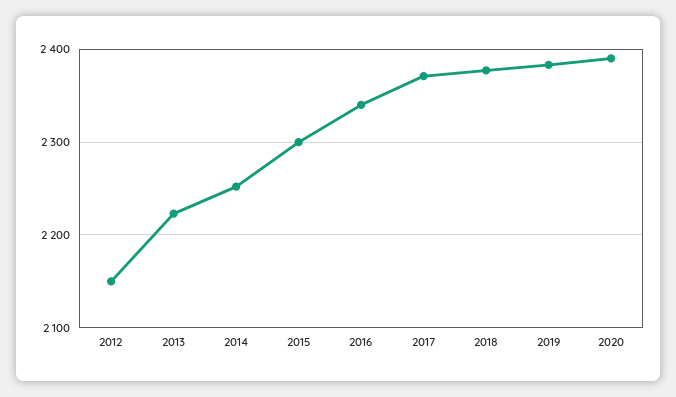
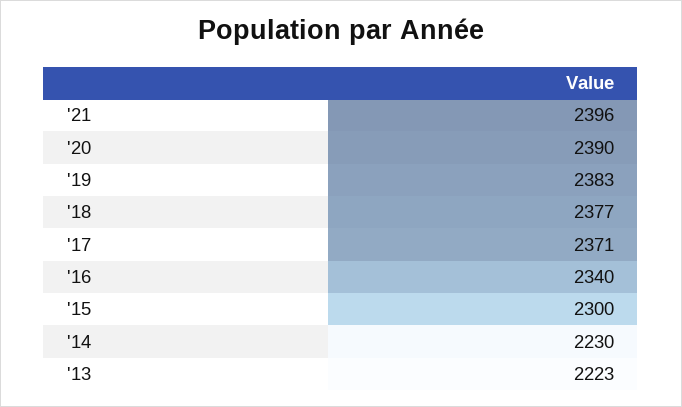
2012: 2150 -> none
2014: 2250 -> 2230
'21: none -> 2396

